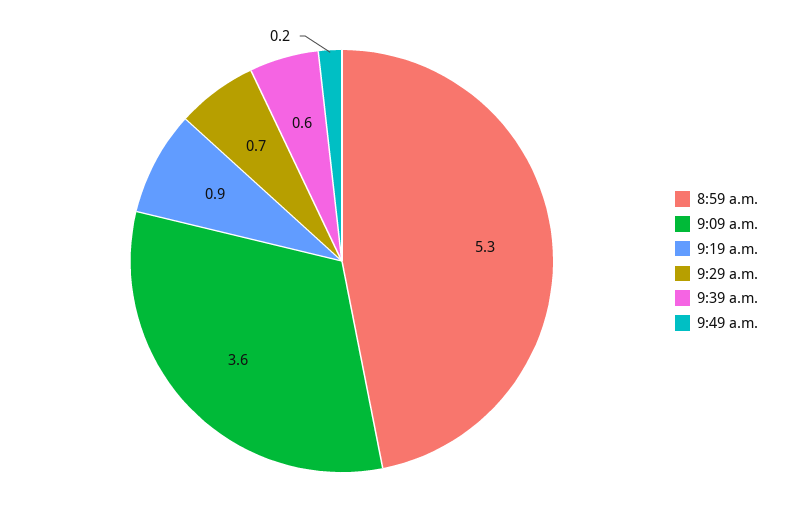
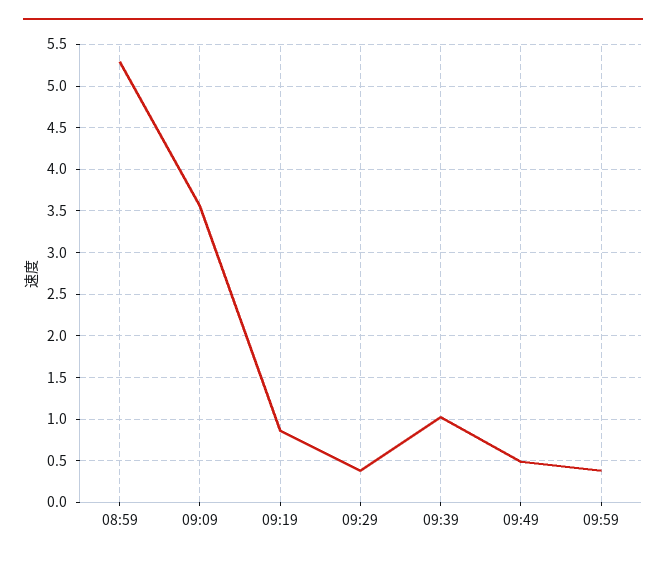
9:29 a.m.: 0.7 -> 0.4
9:39 a.m.: 0.6 -> 1
9:49 a.m.: 0.2 -> 0.5
09:59: none -> 0.4

